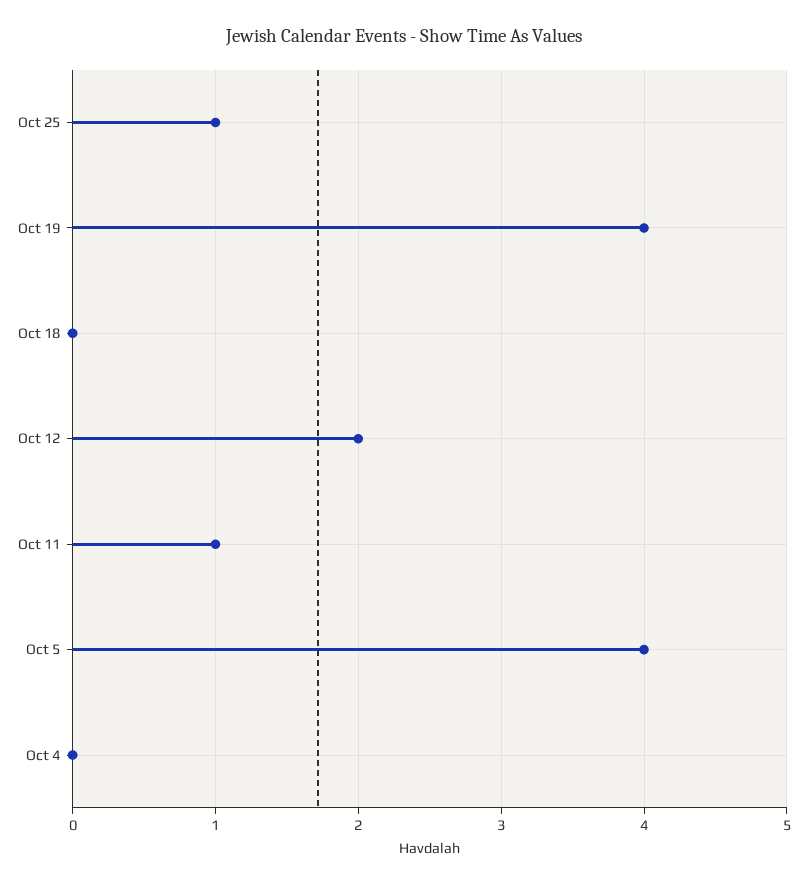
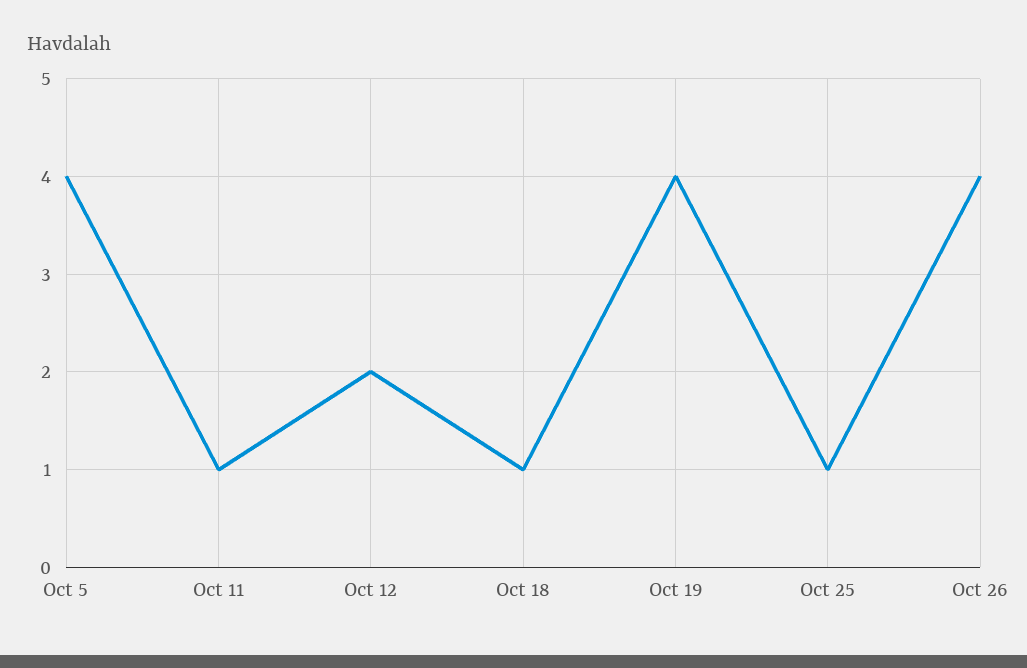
Oct 18: 0 -> 1
Oct 4: 0 -> none
Oct 26: none -> 4

